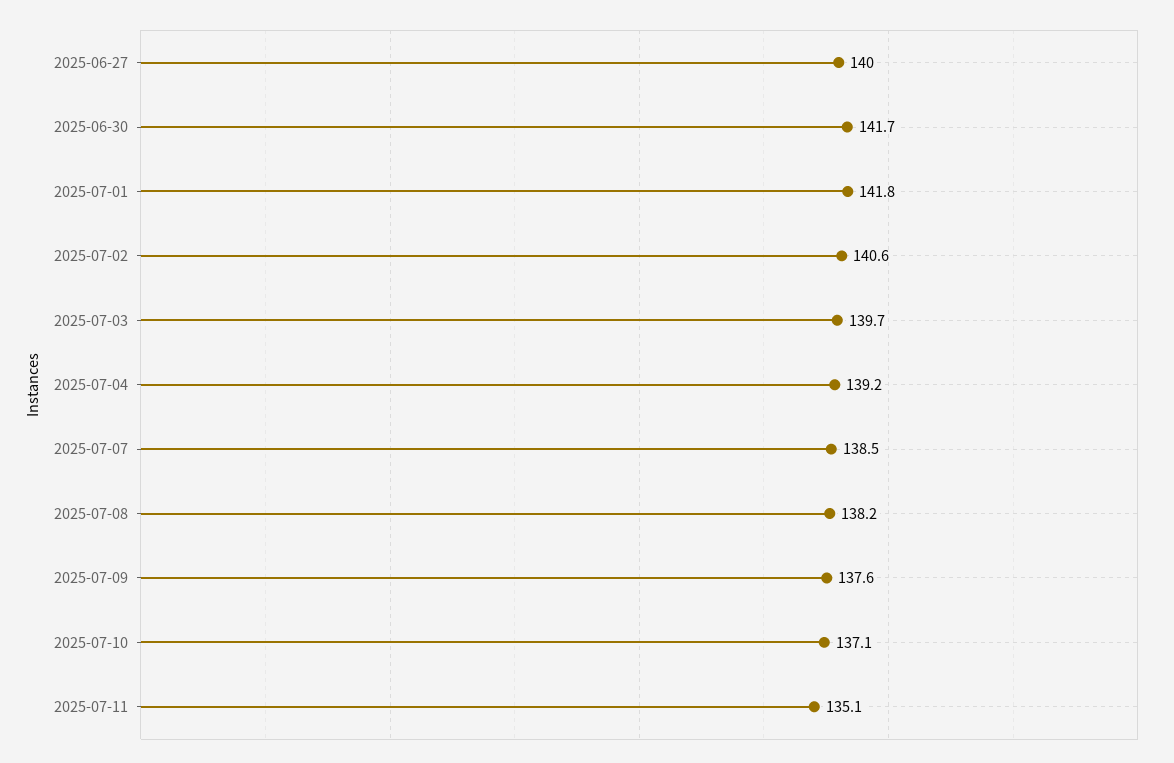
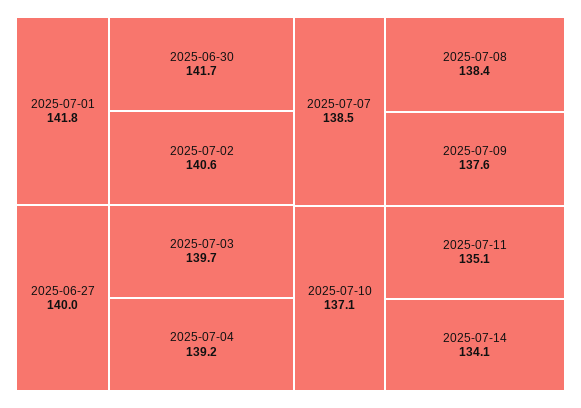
2025-07-08: 138.2 -> 138.4
2025-07-14: none -> 134.1

